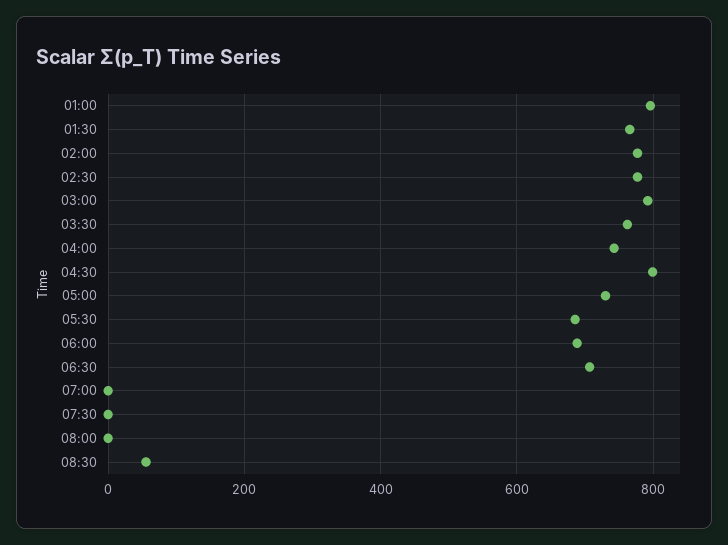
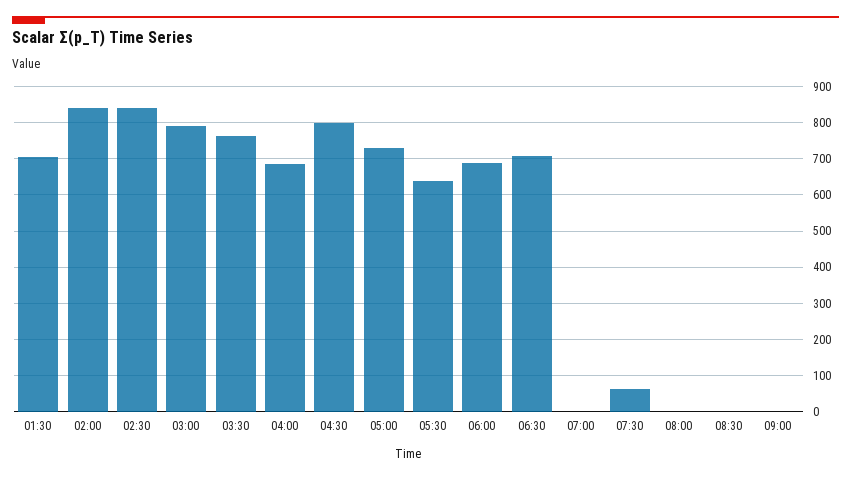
01:00: 800 -> none
01:30: 760 -> 700
02:00: 780 -> 840
02:30: 780 -> 840
04:00: 740 -> 680
05:30: 680 -> 640
07:30: 0 -> 60
08:30: 60 -> 0
09:00: none -> 0

